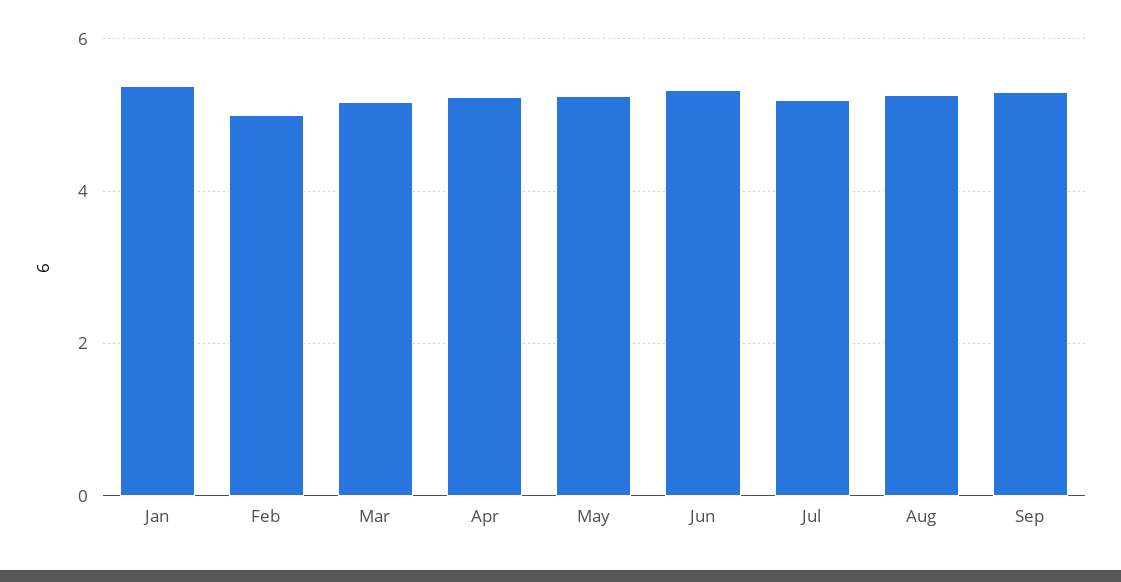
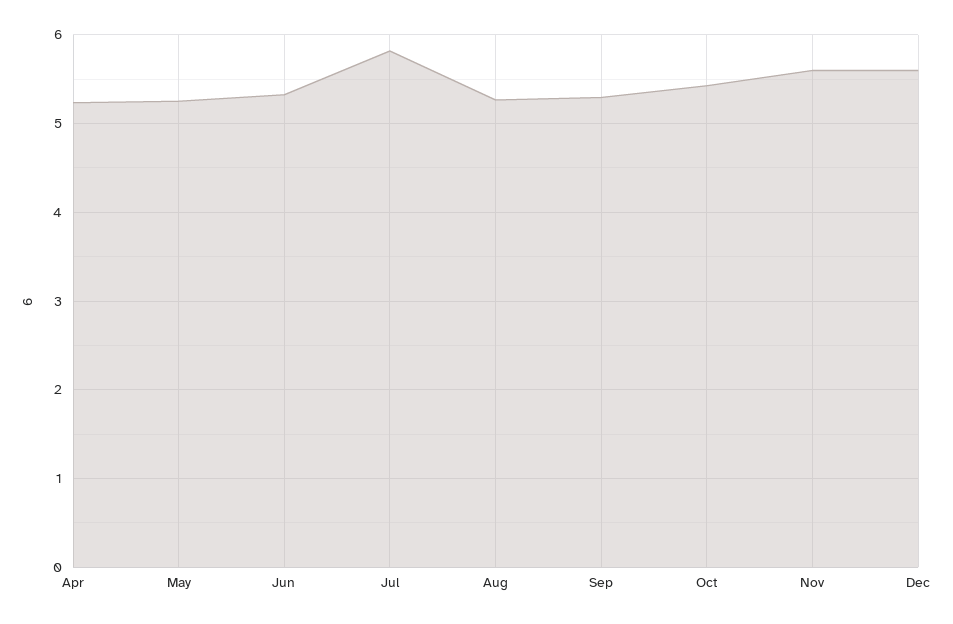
Jan: 5.4 -> none
Feb: 5 -> none
Mar: 5.2 -> none
Jul: 5.2 -> 5.8
Oct: none -> 5.4
Nov: none -> 5.6
Dec: none -> 5.6

